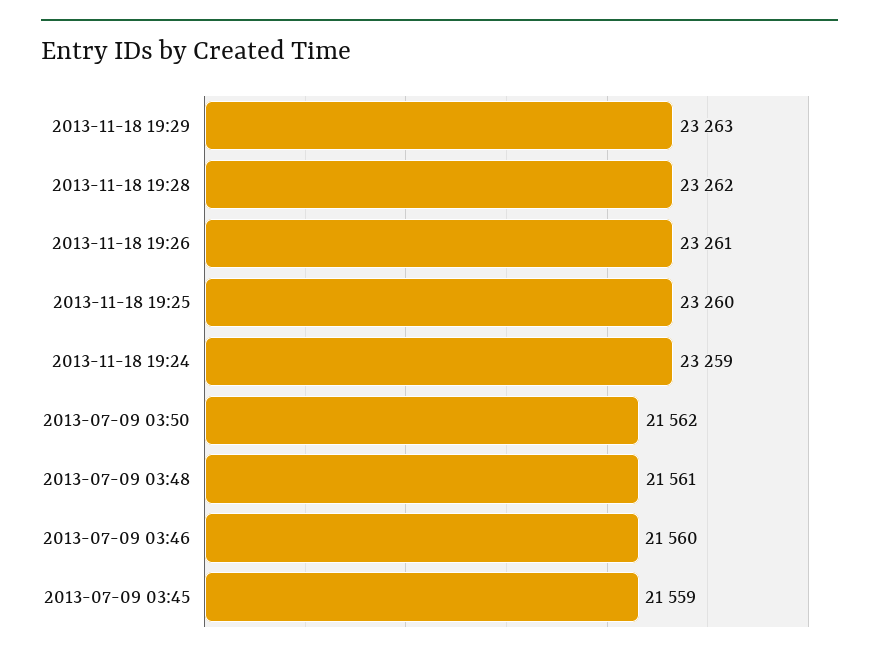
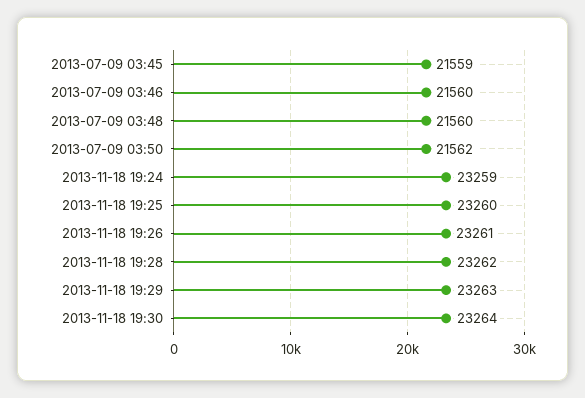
2013-07-09 03:48: 21561 -> 21560
2013-11-18 19:30: none -> 23264

